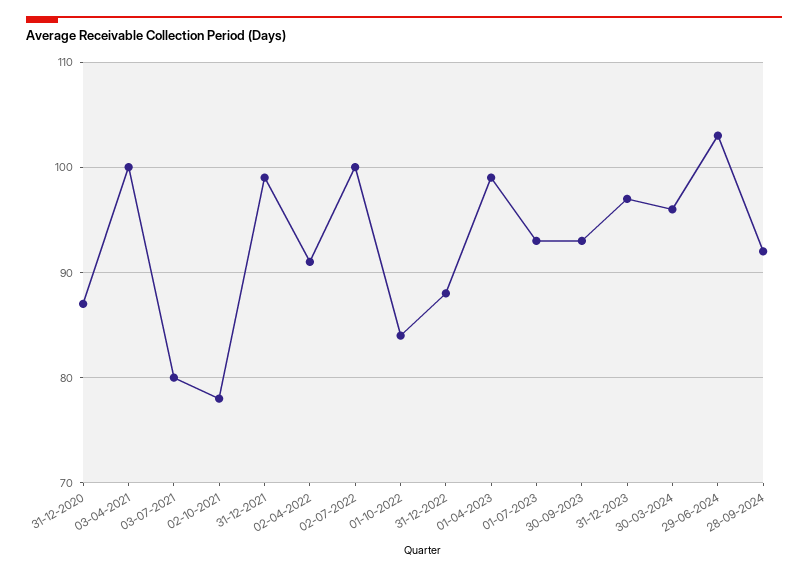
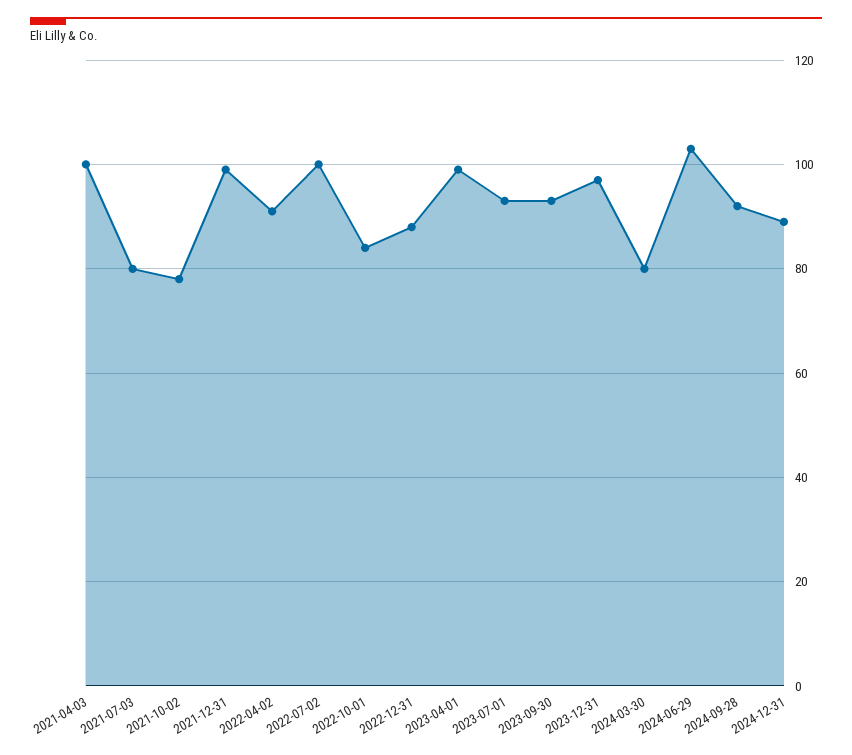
31-12-2020: 87 -> none
30-03-2024: 96 -> 80
2024-12-31: none -> 90

